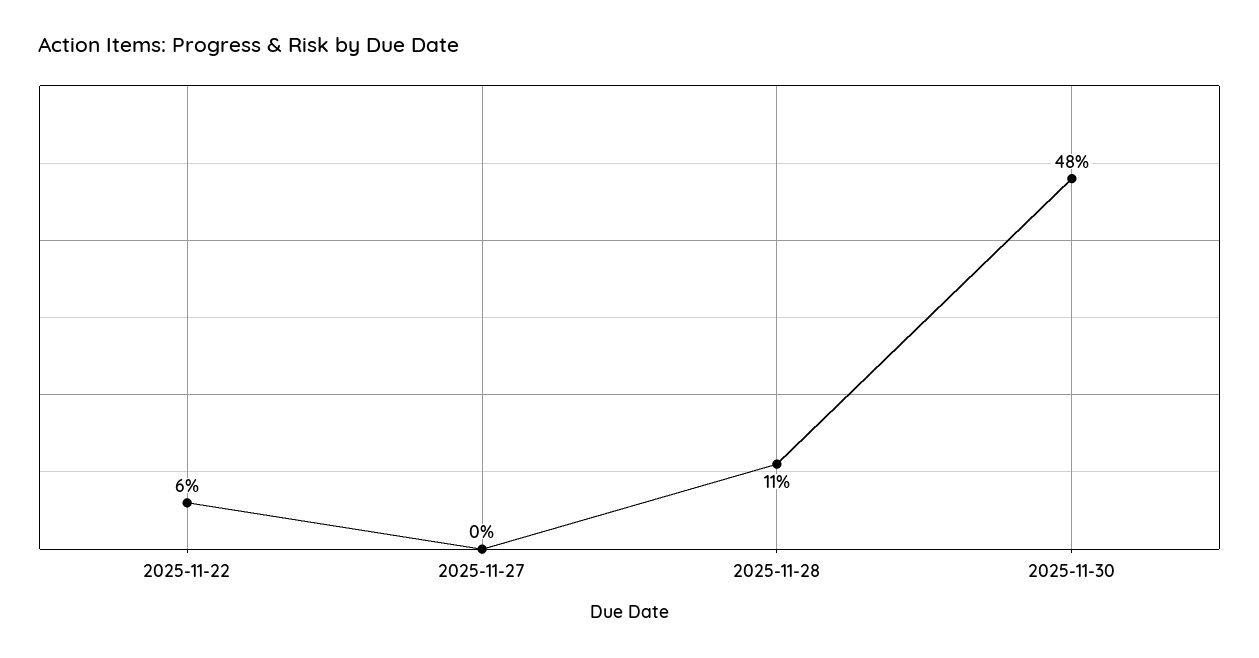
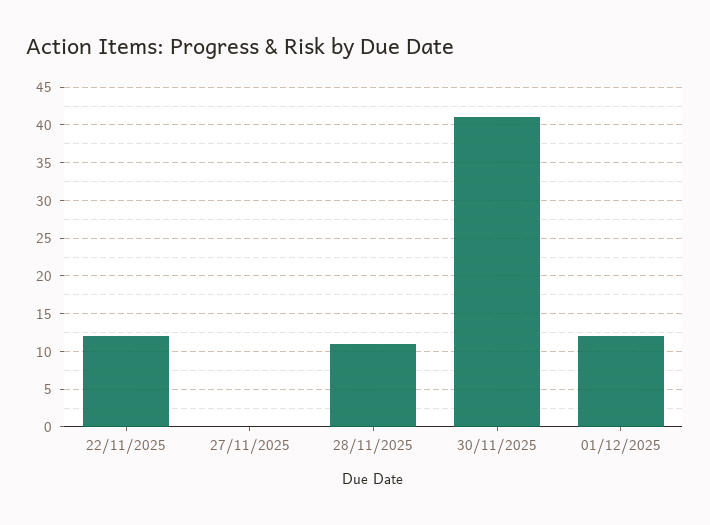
2025-11-22: 6 -> 12
2025-11-30: 48 -> 41
01/12/2025: none -> 12

